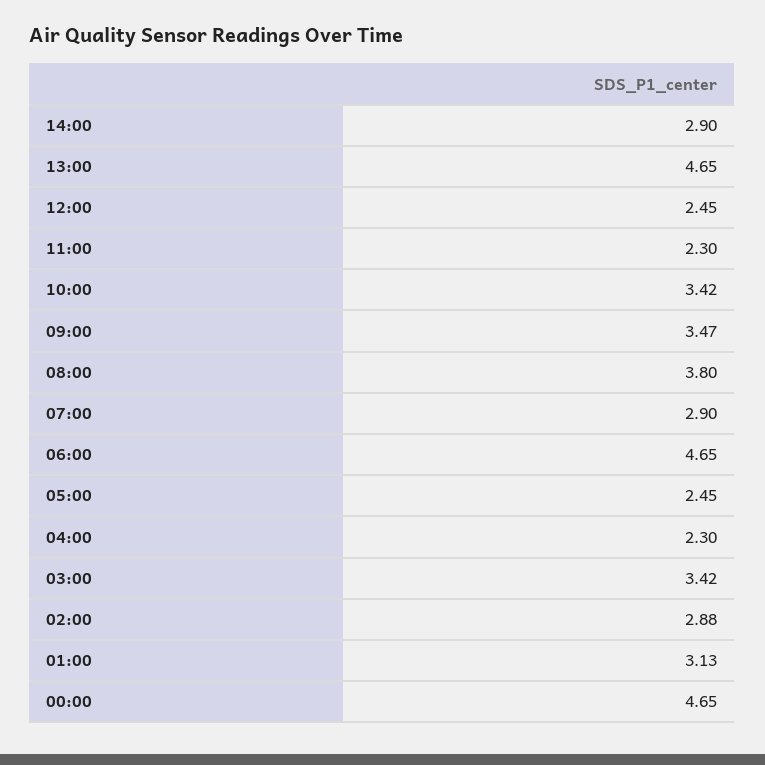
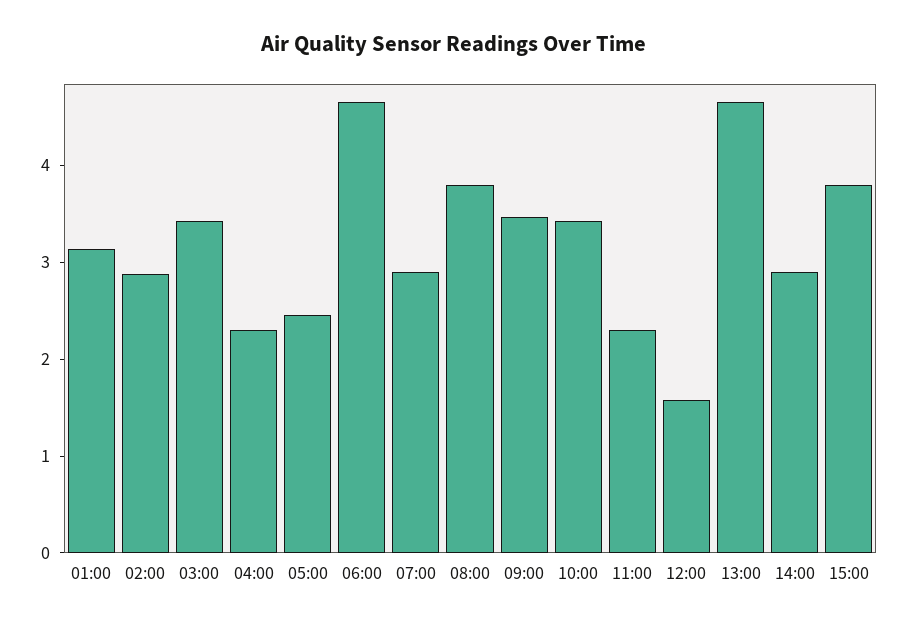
12:00: 2.45 -> 1.6
00:00: 4.65 -> none
15:00: none -> 3.8

